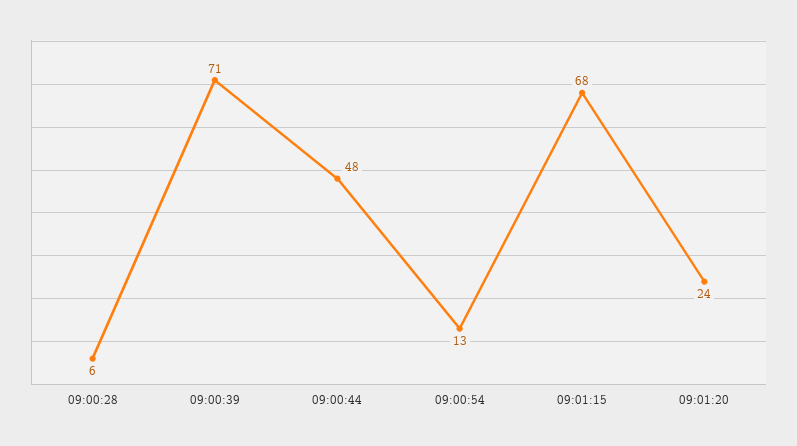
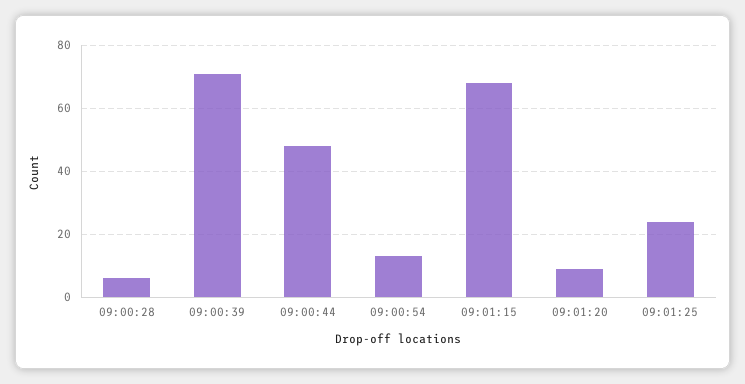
09:01:20: 24 -> 10
09:01:25: none -> 25

